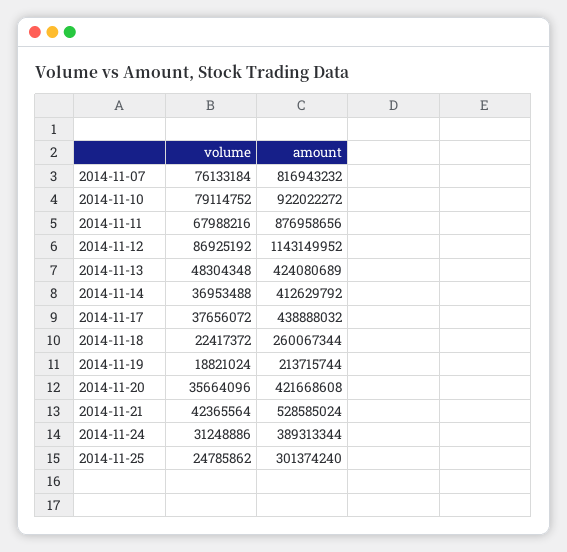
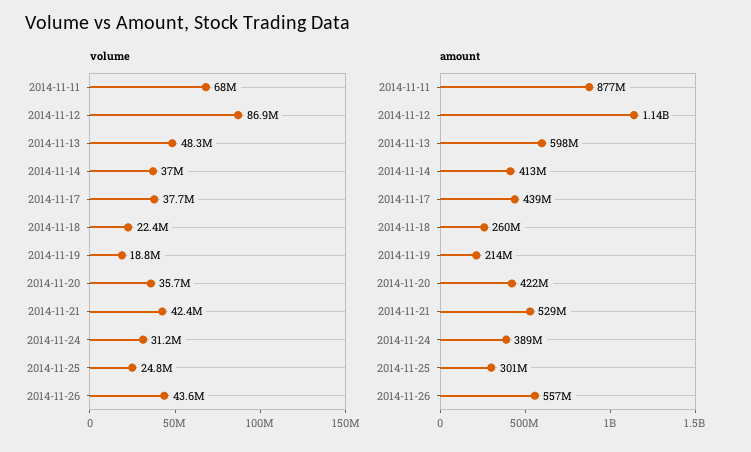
volume, 2014-11-07: 76133184 -> none
amount, 2014-11-07: 816943232 -> none
volume, 2014-11-10: 79114752 -> none
amount, 2014-11-10: 922022272 -> none
amount, 2014-11-13: 424080689 -> 598000000
volume, 2014-11-26: none -> 43600000
amount, 2014-11-26: none -> 557000000

